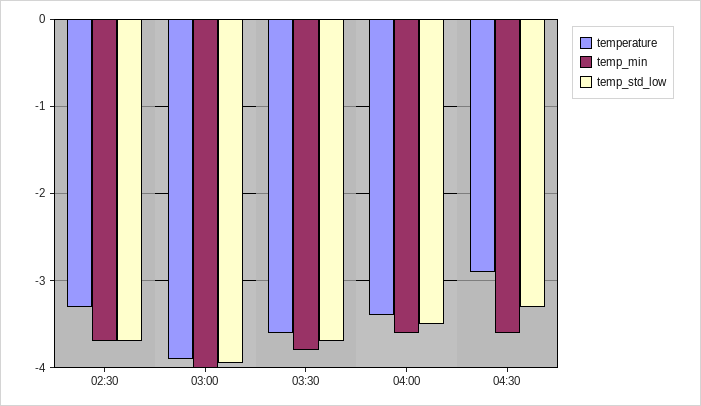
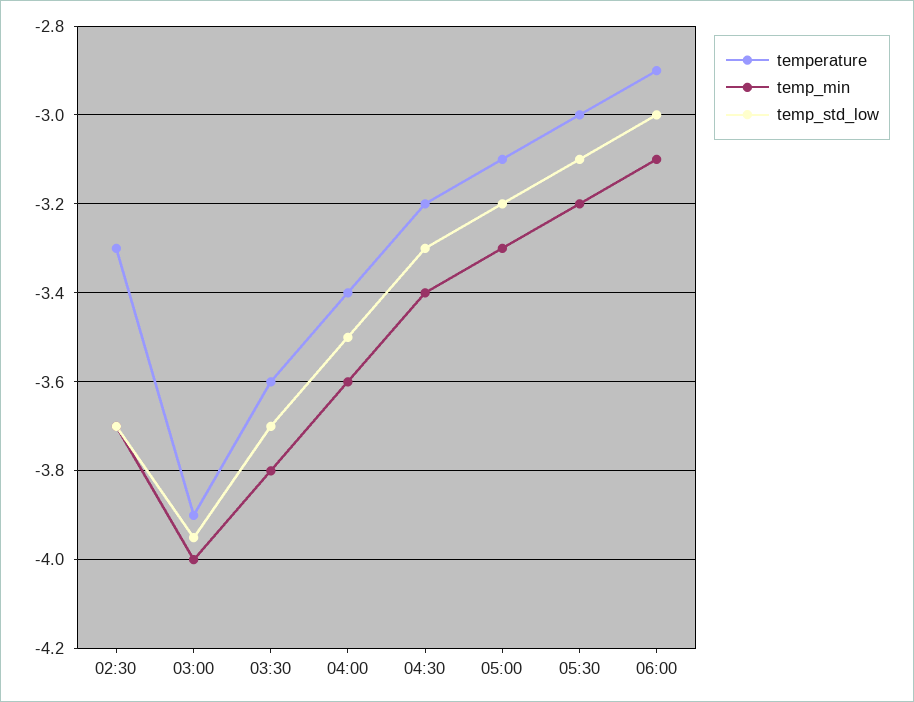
temperature, 04:30: -2.9 -> -3.2
temp_min, 04:30: -3.6 -> -3.4
temperature, 05:00: none -> -3.1
temp_min, 05:00: none -> -3.3
temp_std_low, 05:00: none -> -3.2
temperature, 05:30: none -> -3
temp_min, 05:30: none -> -3.2
temp_std_low, 05:30: none -> -3.1
temperature, 06:00: none -> -2.9
temp_min, 06:00: none -> -3.1
temp_std_low, 06:00: none -> -3

